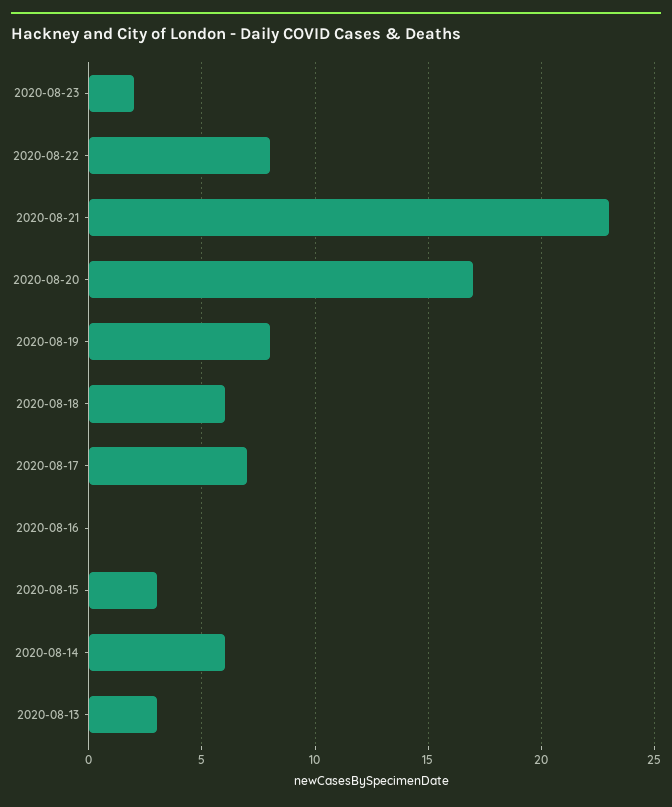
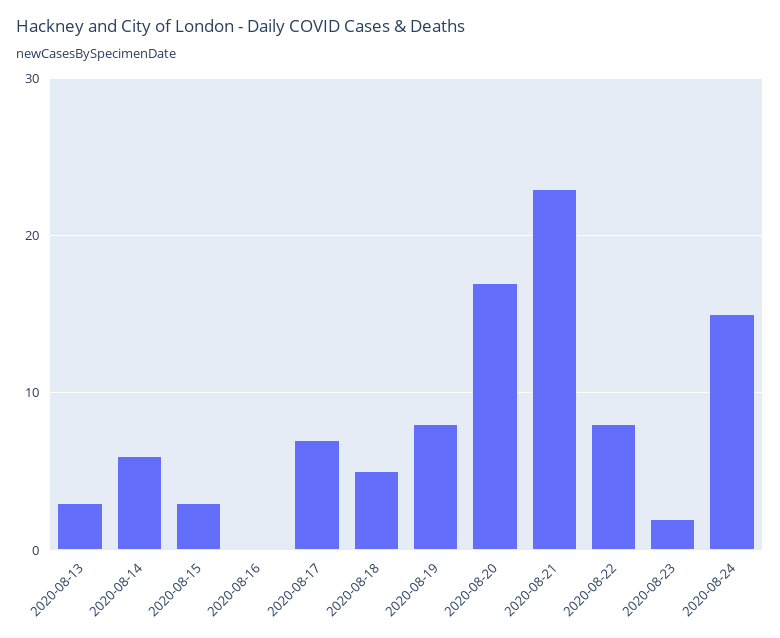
2020-08-18: 6 -> 5
2020-08-24: none -> 15

